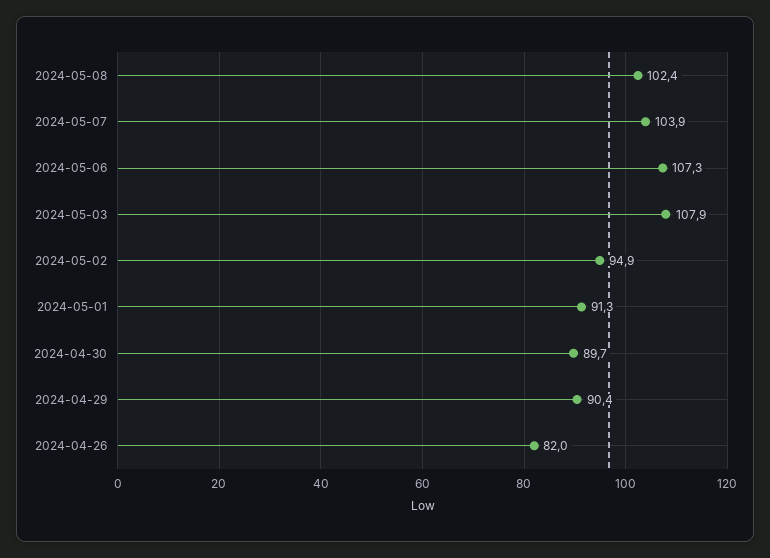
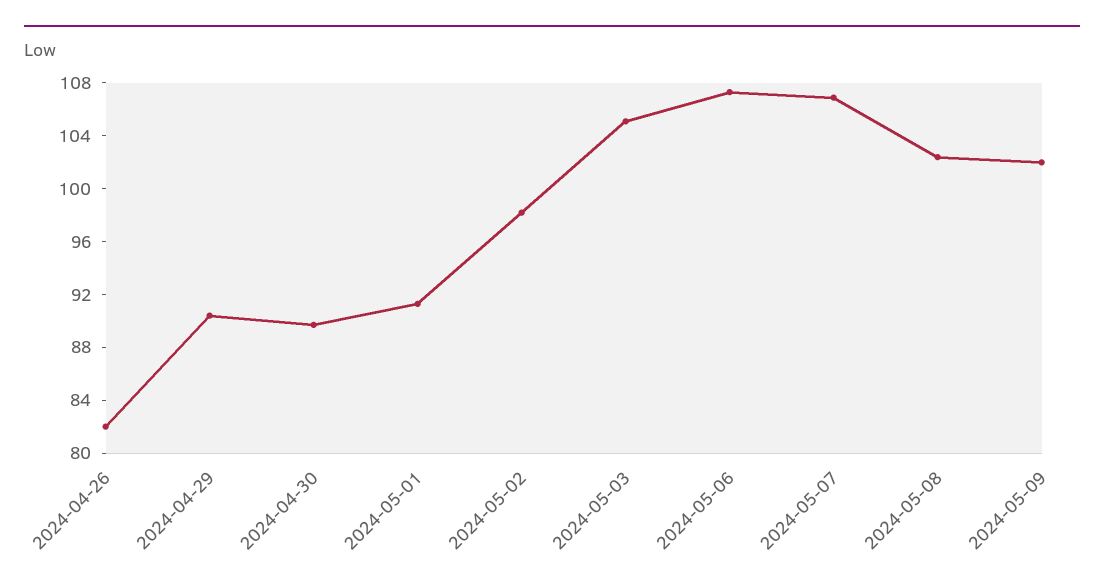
2024-05-07: 103.9 -> 107
2024-05-03: 107.9 -> 105
2024-05-02: 94.9 -> 98
2024-05-09: none -> 102

